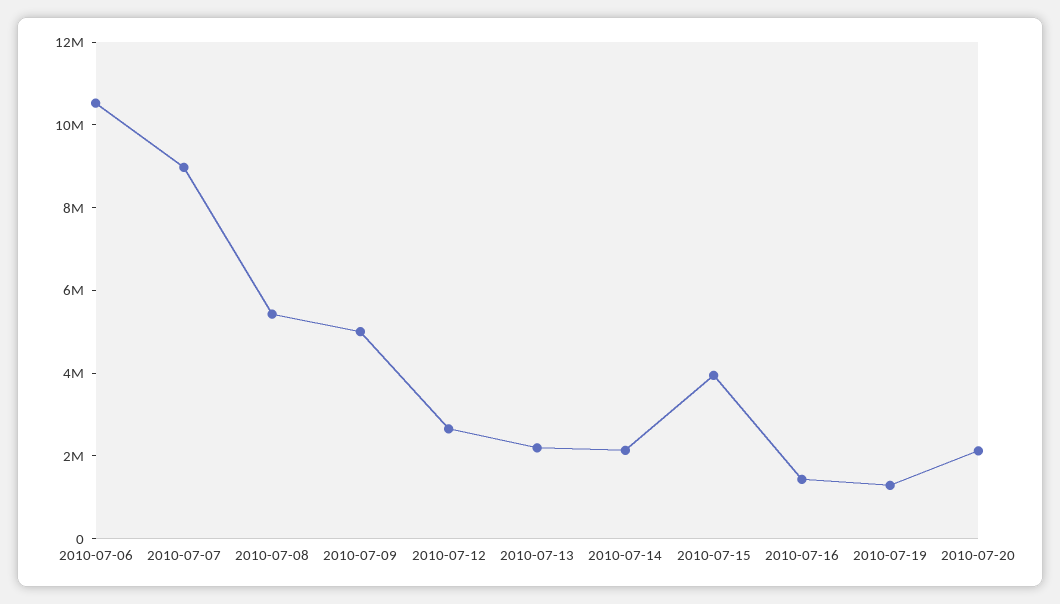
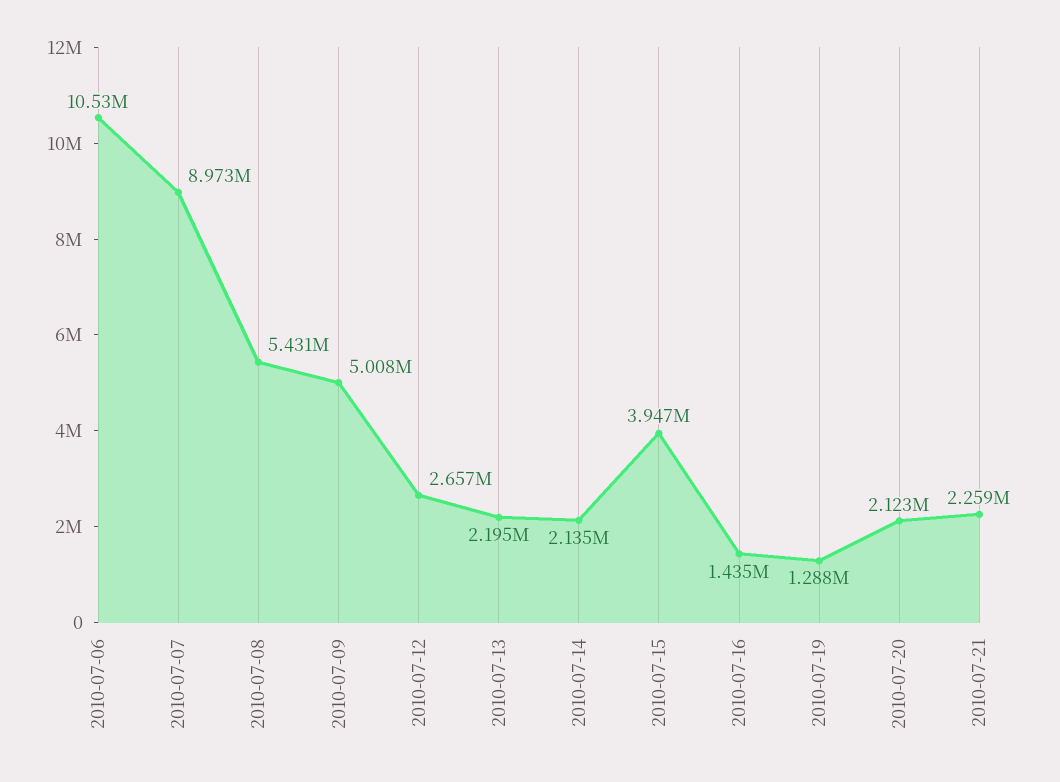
2010-07-21: none -> 2259000

